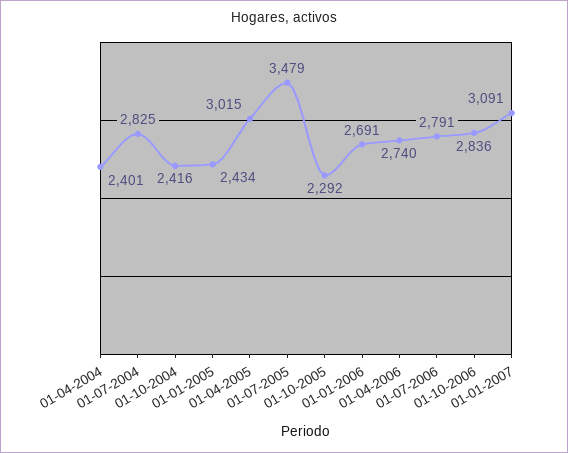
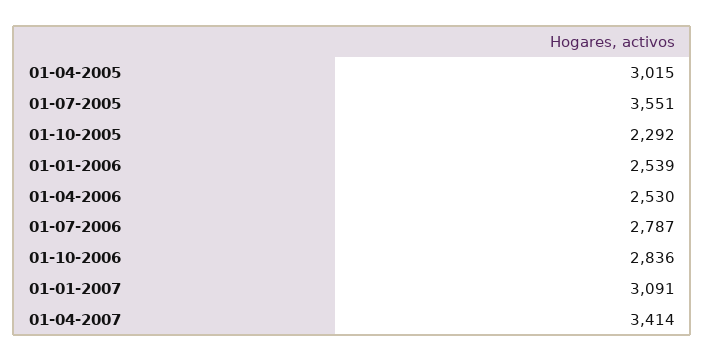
01-04-2004: 2401 -> none
01-07-2004: 2825 -> none
01-10-2004: 2416 -> none
01-01-2005: 2434 -> none
01-07-2005: 3479 -> 3551
01-01-2006: 2691 -> 2539
01-04-2006: 2740 -> 2530
01-07-2006: 2791 -> 2787
01-04-2007: none -> 3414

